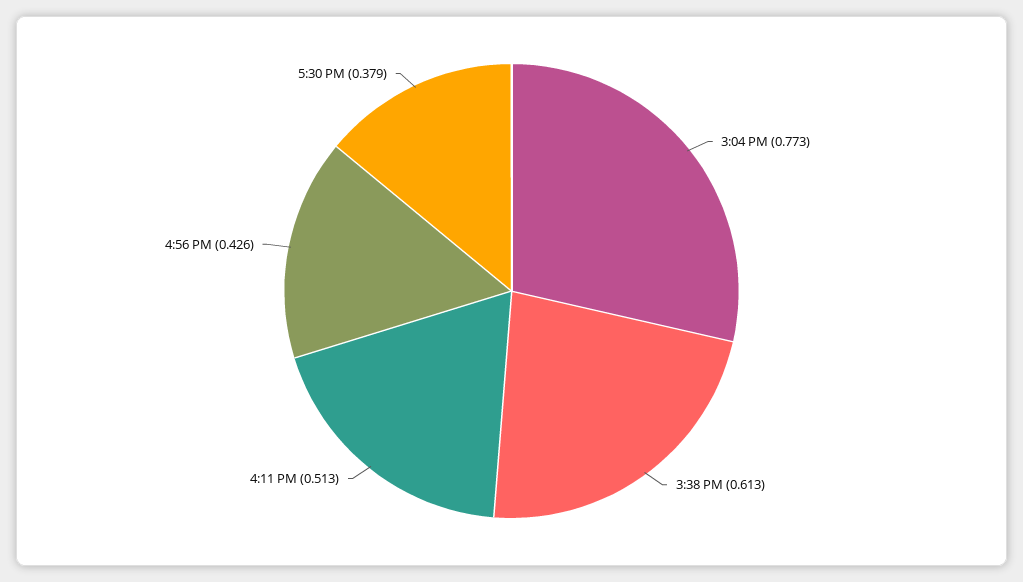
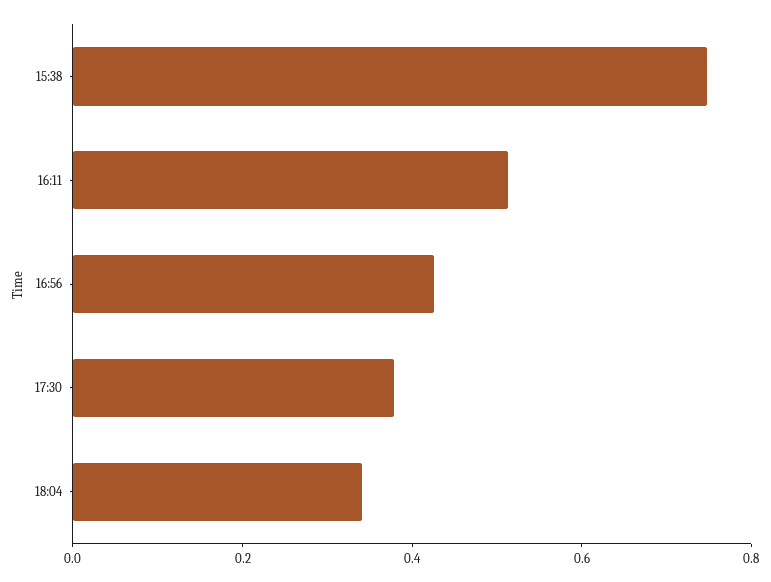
3:04 PM: 0.773 -> none
3:38 PM: 0.613 -> 0.75
18:04: none -> 0.35

